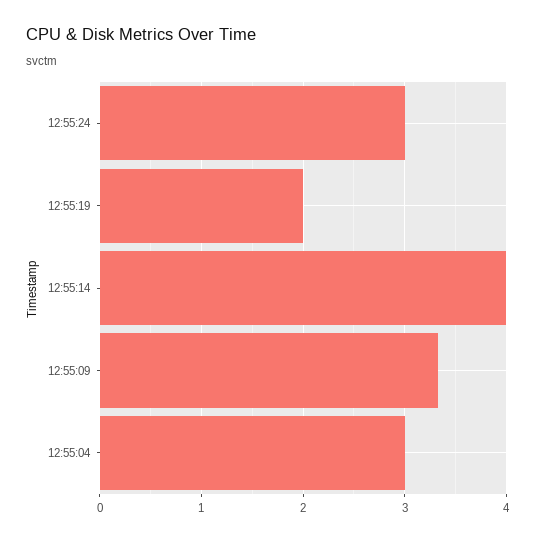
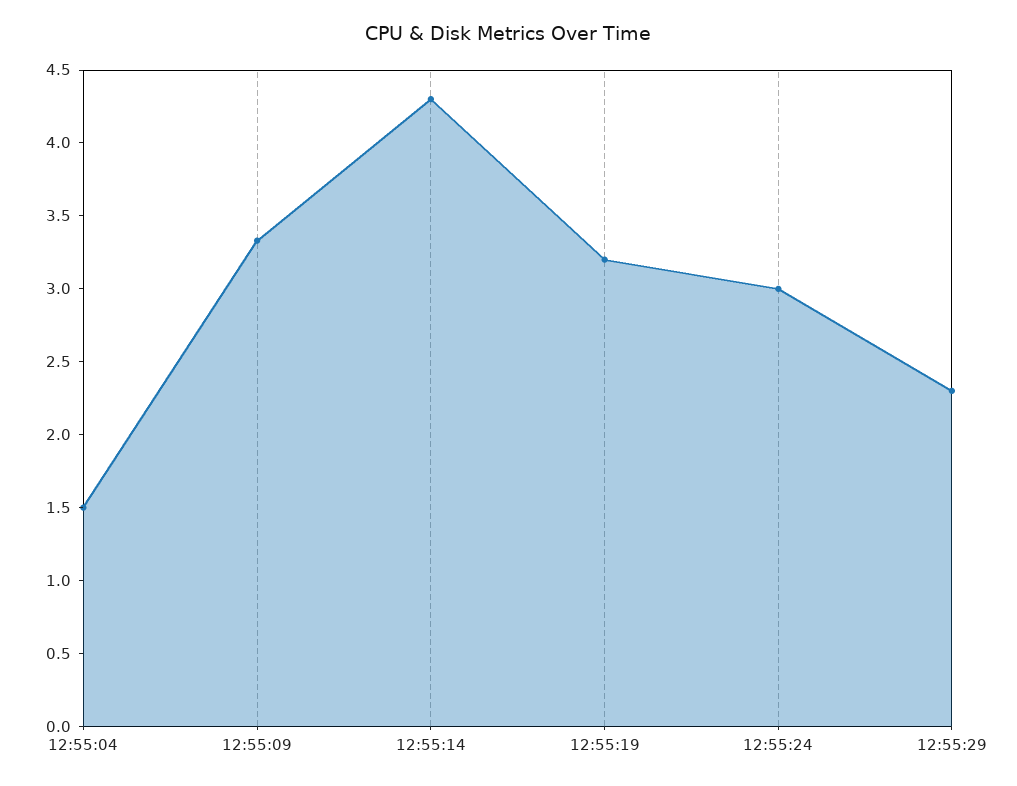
12:55:19: 2 -> 3.2
12:55:14: 4 -> 4.3
12:55:04: 3 -> 1.5
12:55:29: none -> 2.3

